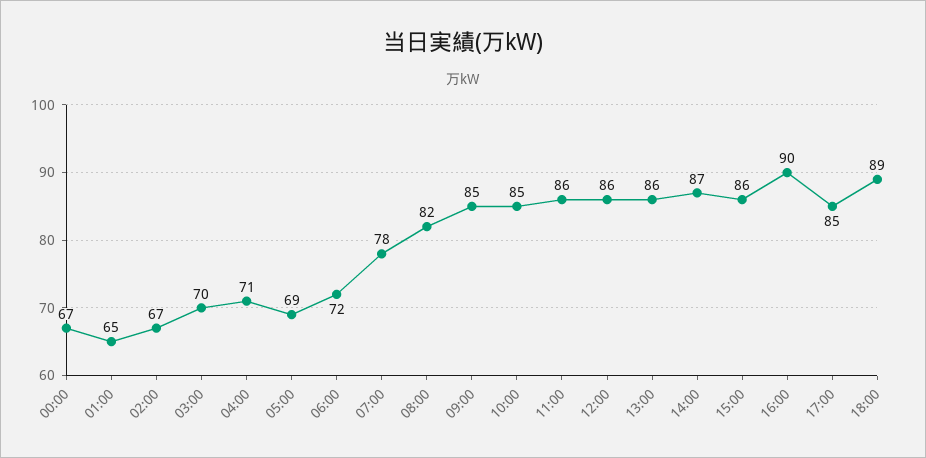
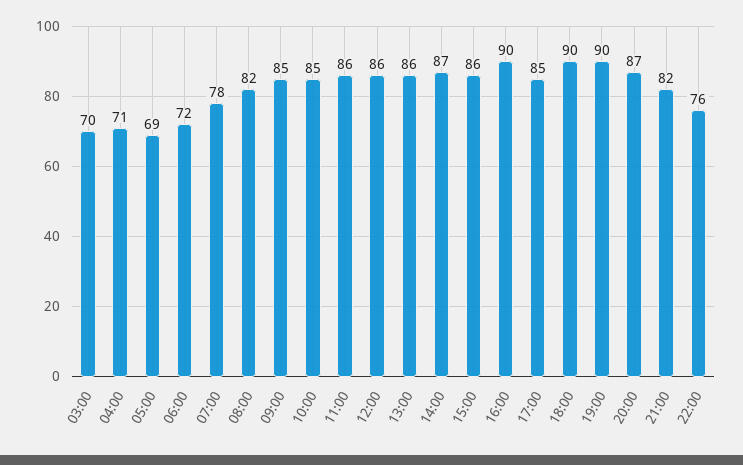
00:00: 67 -> none
01:00: 65 -> none
02:00: 67 -> none
18:00: 89 -> 90
19:00: none -> 90
20:00: none -> 87
21:00: none -> 82
22:00: none -> 76

